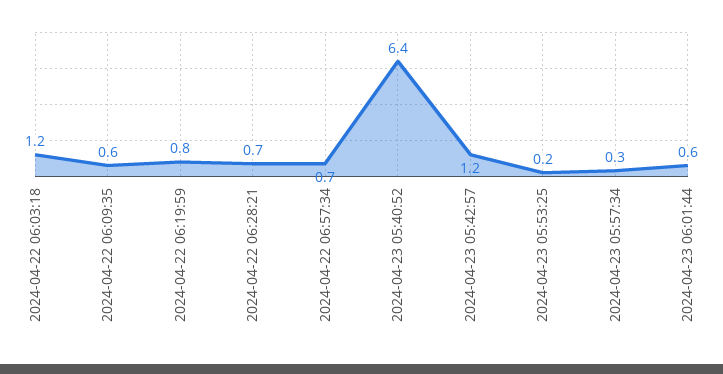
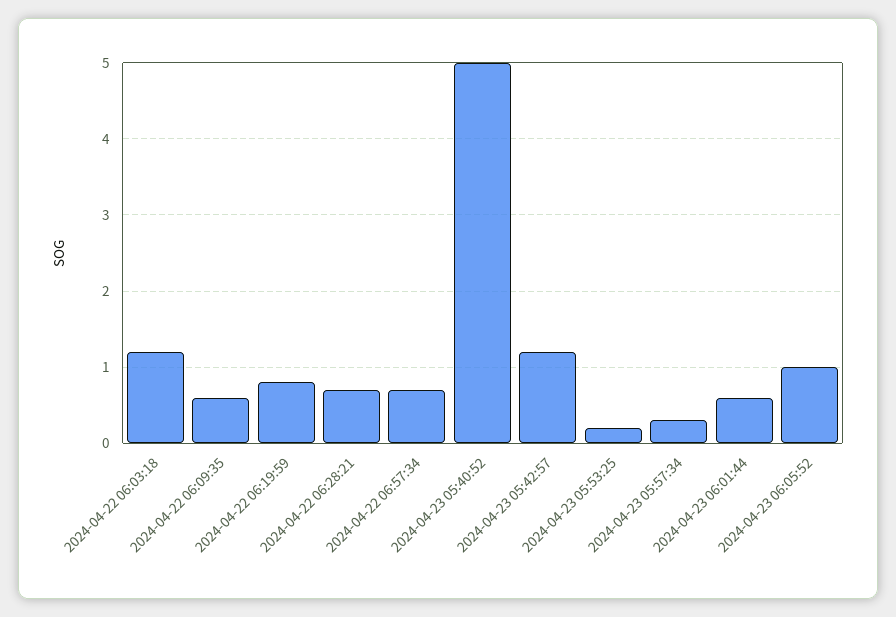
2024-04-23 05:40:52: 6.4 -> 5
2024-04-23 06:05:52: none -> 1

